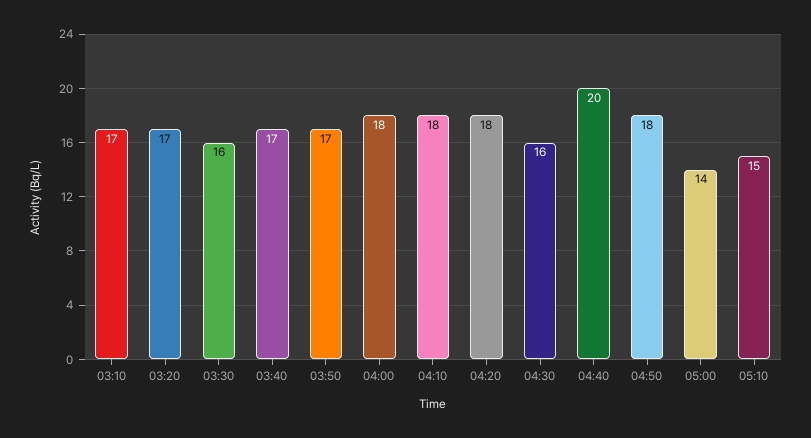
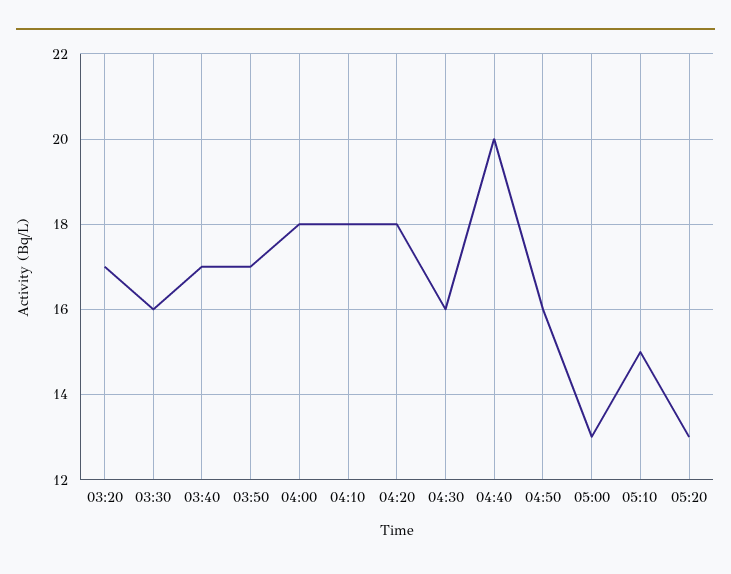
03:10: 17 -> none
04:50: 18 -> 16
05:00: 14 -> 13
05:20: none -> 13

